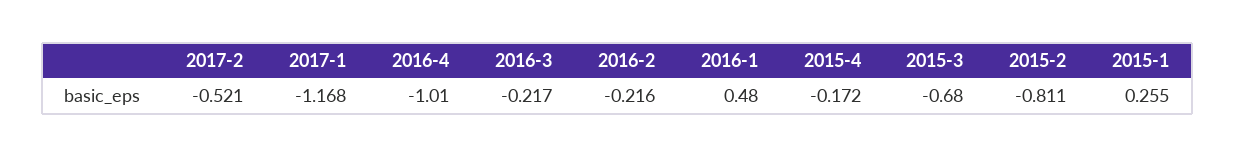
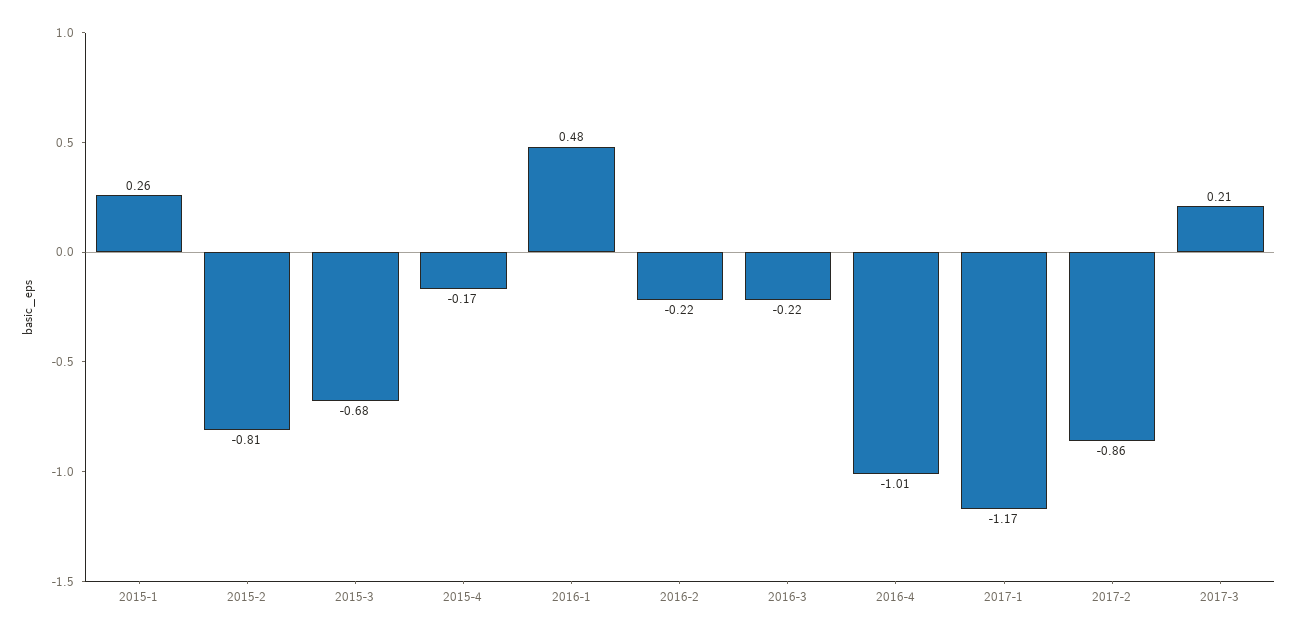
2017-2: -0.521 -> -0.86
2017-3: none -> 0.21

